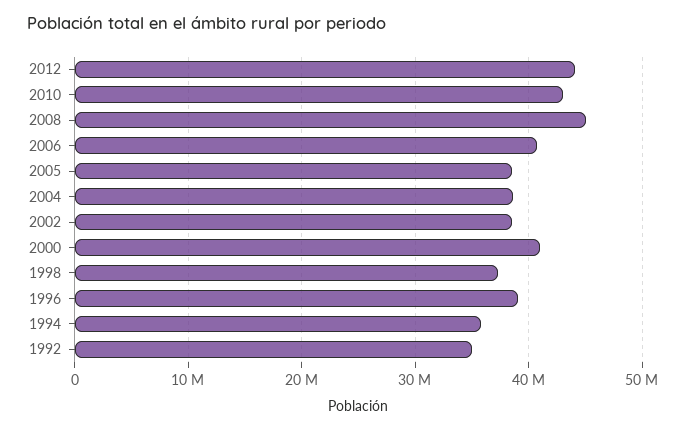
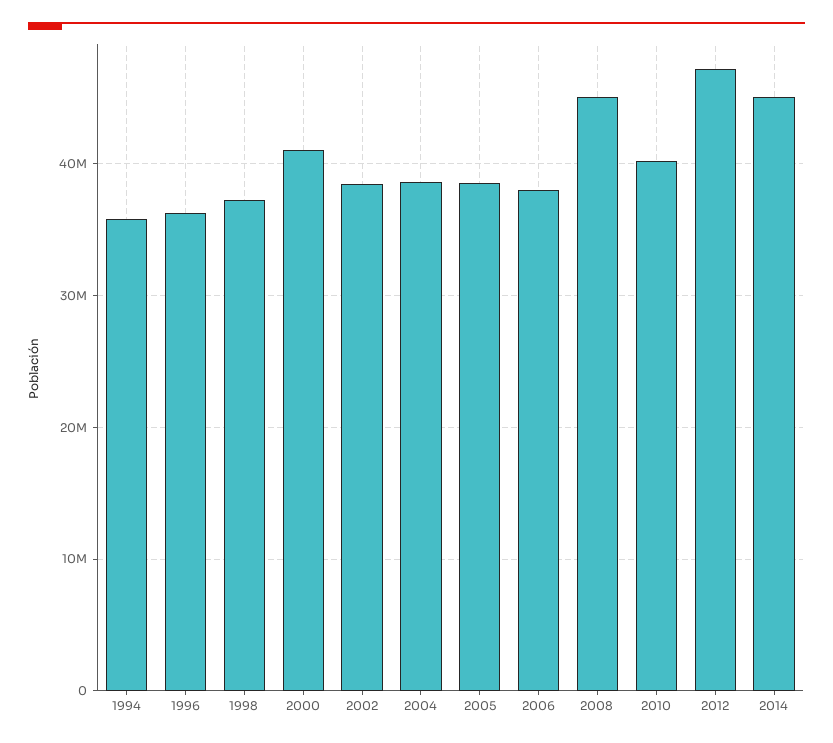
2012: 44000000 -> 47000000
2010: 43000000 -> 40000000
2006: 41000000 -> 38000000
1996: 39000000 -> 36000000
1992: 35000000 -> none
2014: none -> 45000000

